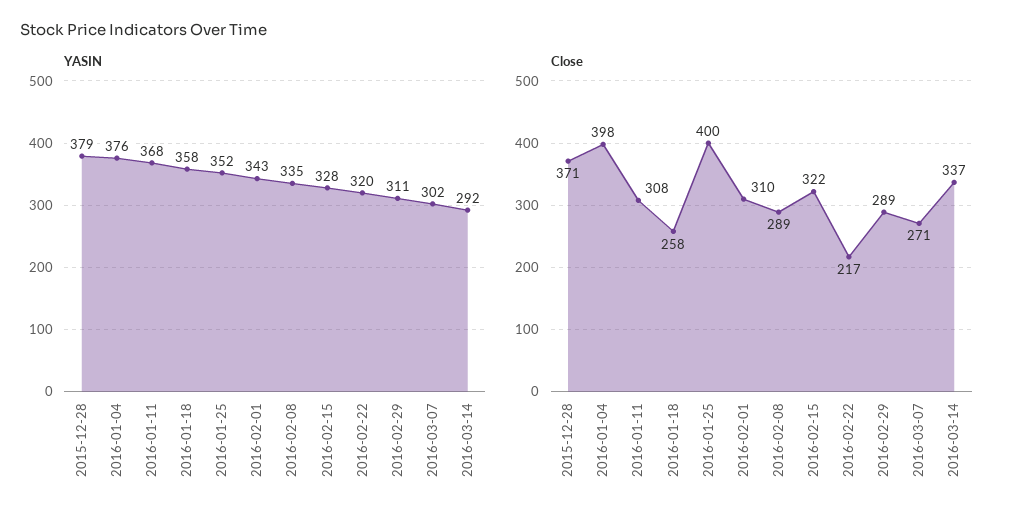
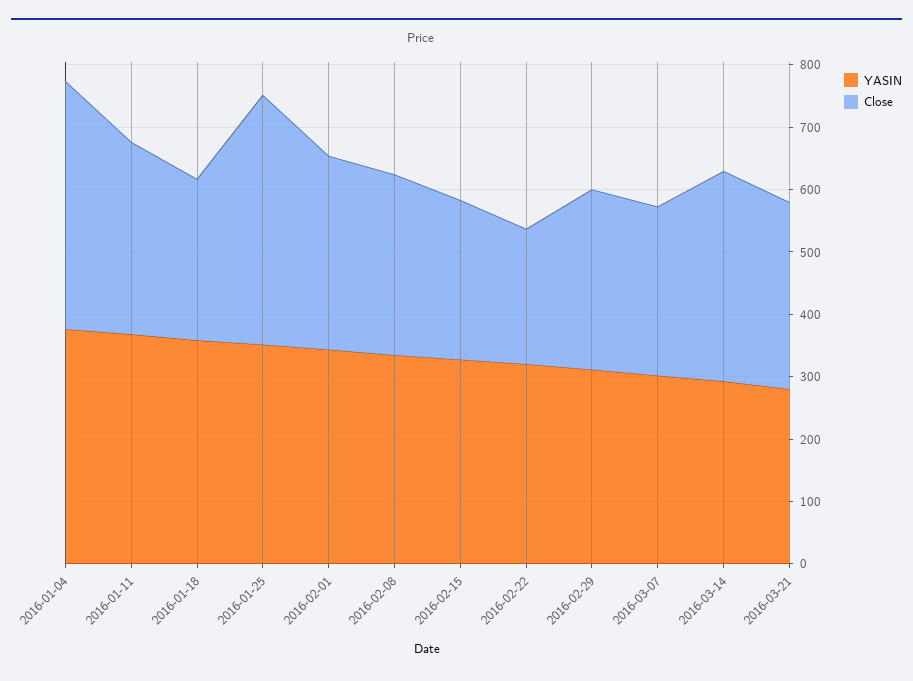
YASIN, 2015-12-28: 379 -> none
Close, 2015-12-28: 371 -> none
Close, 2016-02-15: 322 -> 260
YASIN, 2016-03-21: none -> 280
Close, 2016-03-21: none -> 300

